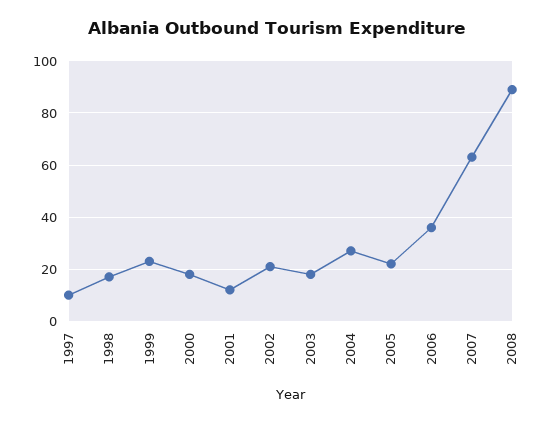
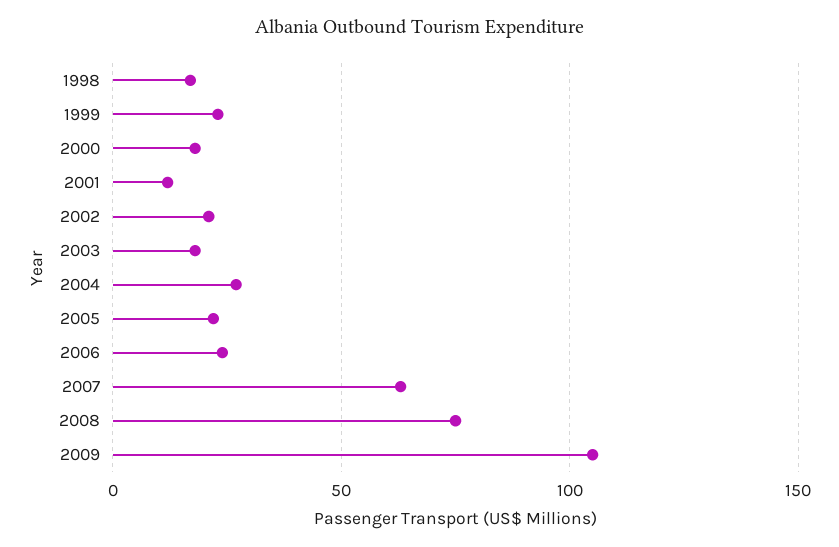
1997: 10 -> none
2006: 35 -> 25
2008: 90 -> 75
2009: none -> 105

